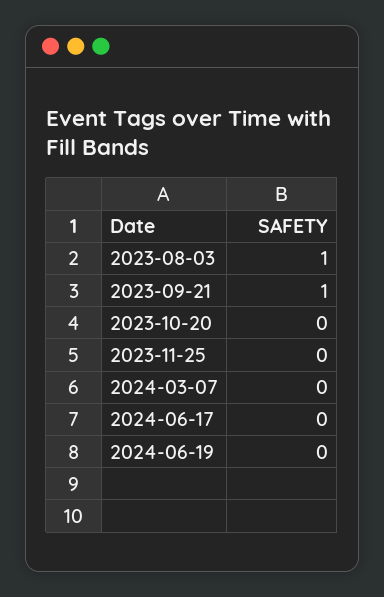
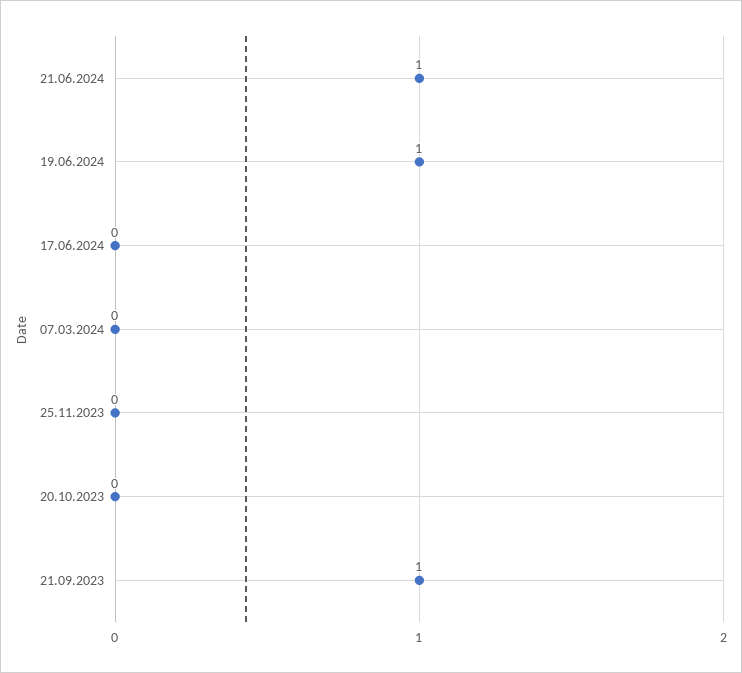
2023-08-03: 1 -> none
2024-06-19: 0 -> 1
21.06.2024: none -> 1

